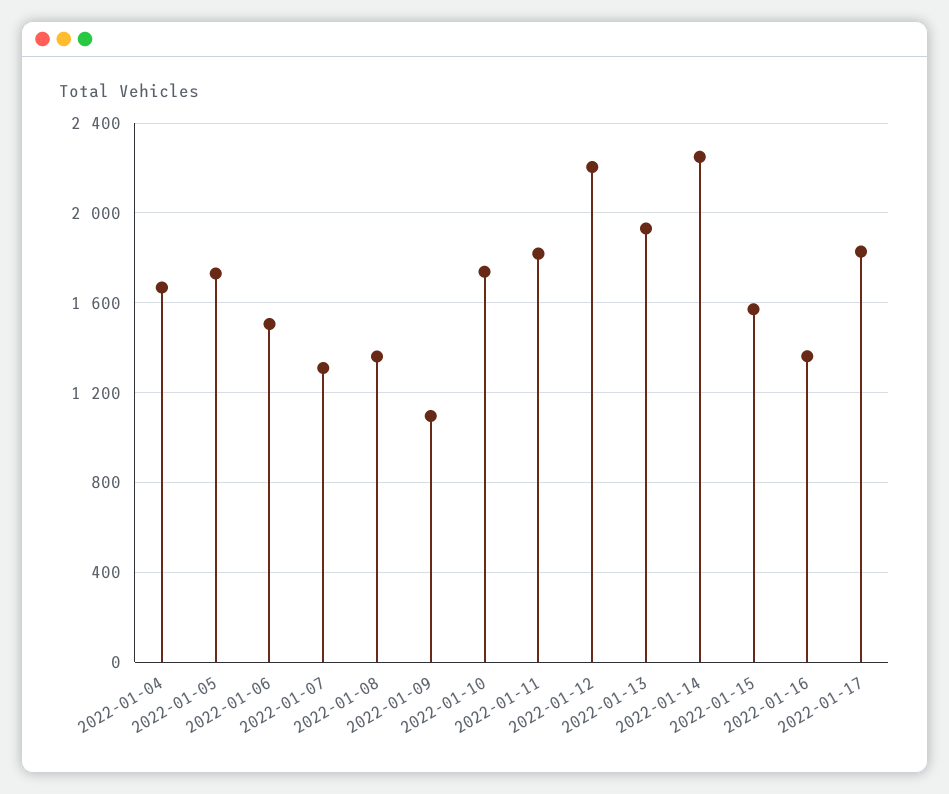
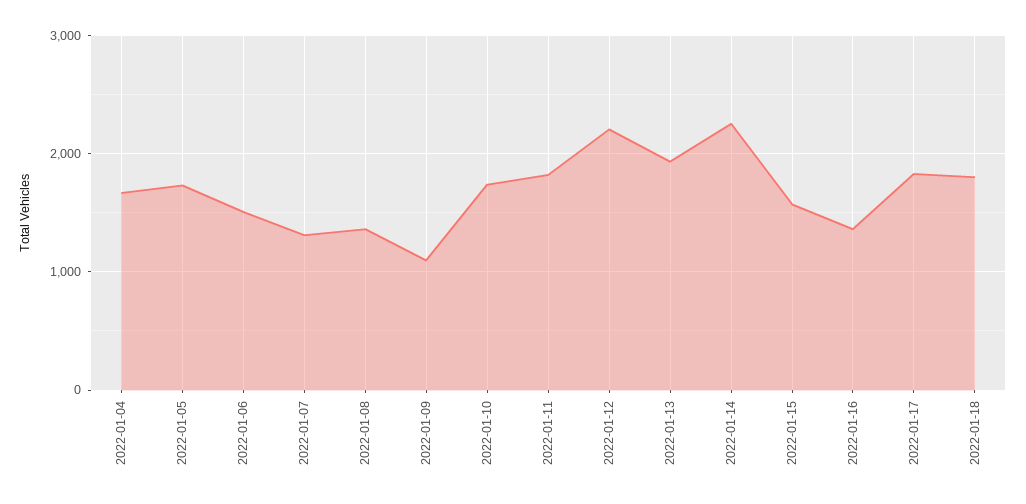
2022-01-18: none -> 1800

